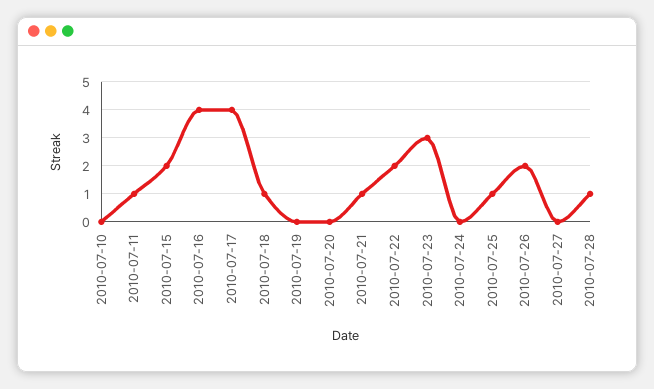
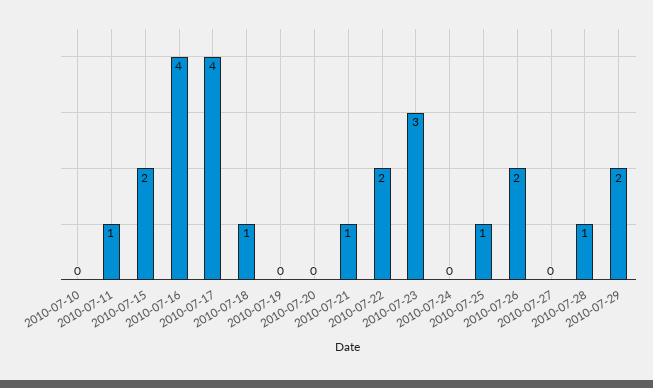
2010-07-29: none -> 2

